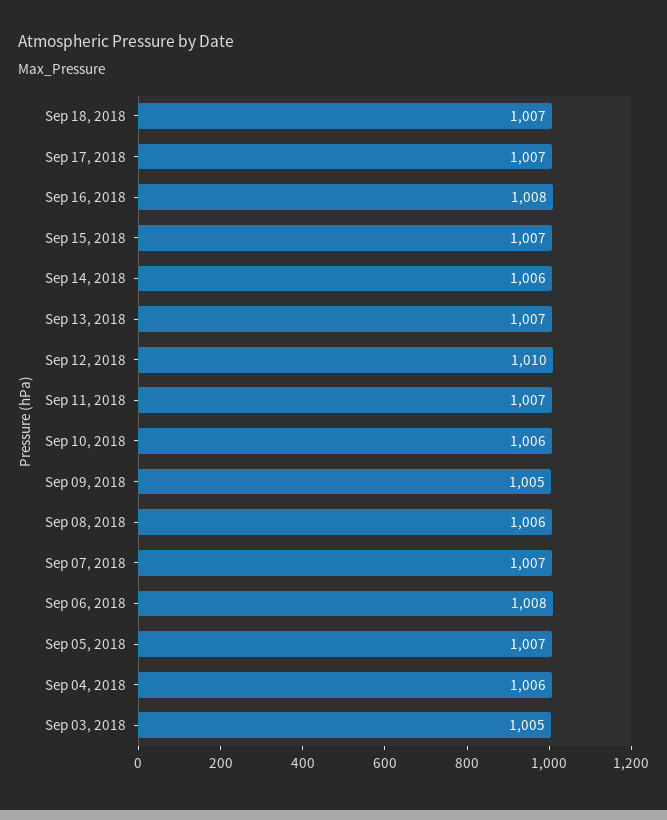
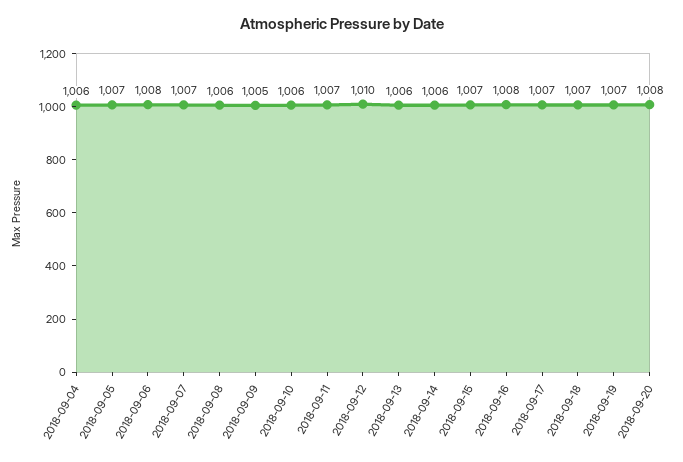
Sep 13, 2018: 1007 -> 1006
Sep 03, 2018: 1005 -> none
2018-09-19: none -> 1007
2018-09-20: none -> 1008

